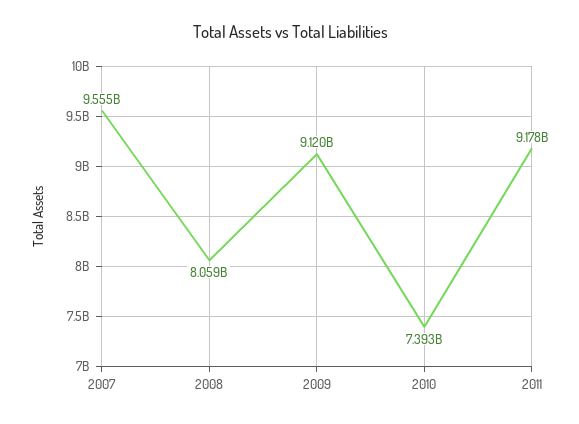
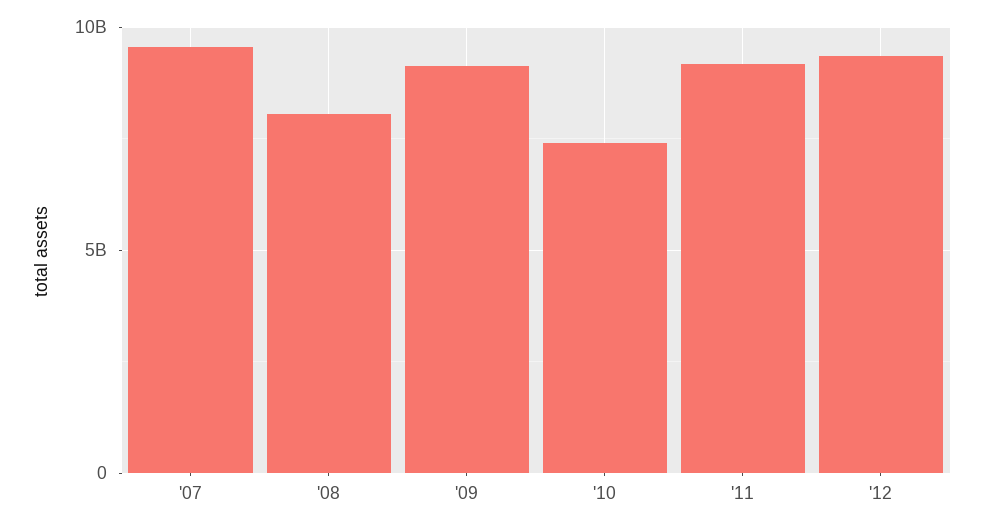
'12: none -> 9500000000

